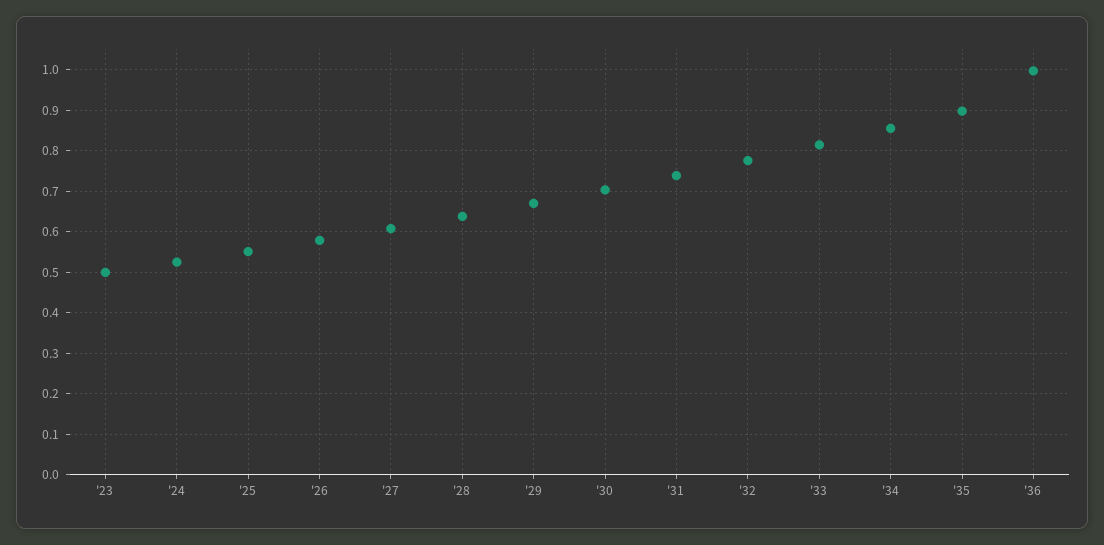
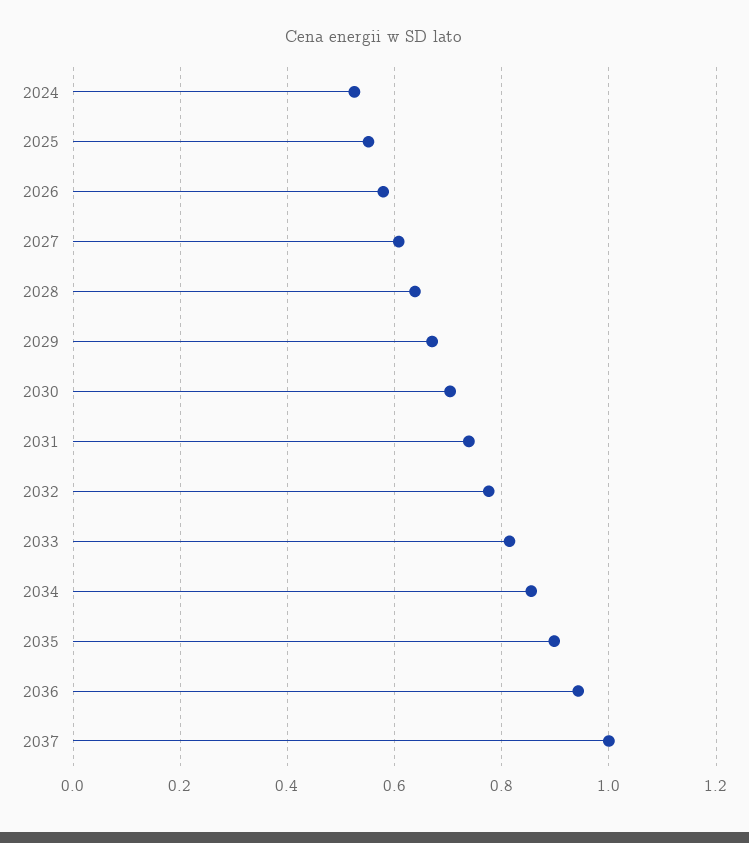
'23: 0.5 -> none
'36: 1 -> 0.94
2037: none -> 1

